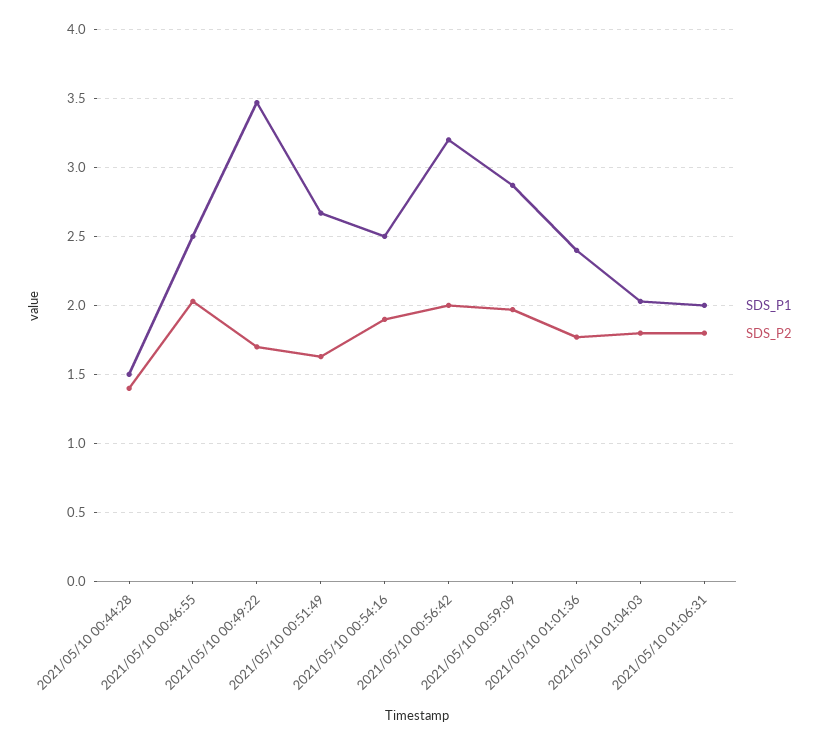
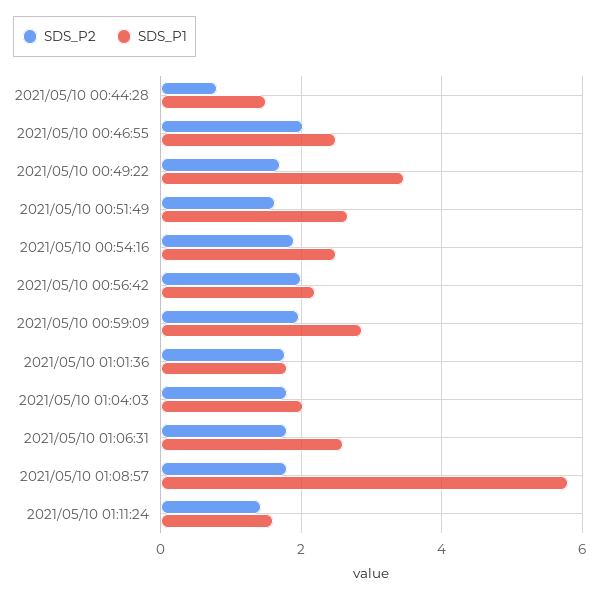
SDS_P2, 2021/05/10 00:44:28: 1.4 -> 0.8
SDS_P1, 2021/05/10 00:56:42: 3.2 -> 2.2
SDS_P1, 2021/05/10 01:01:36: 2.4 -> 1.8
SDS_P1, 2021/05/10 01:06:31: 2 -> 2.6
SDS_P2, 2021/05/10 01:08:57: none -> 1.8
SDS_P1, 2021/05/10 01:08:57: none -> 5.8
SDS_P2, 2021/05/10 01:11:24: none -> 1.4
SDS_P1, 2021/05/10 01:11:24: none -> 1.6

